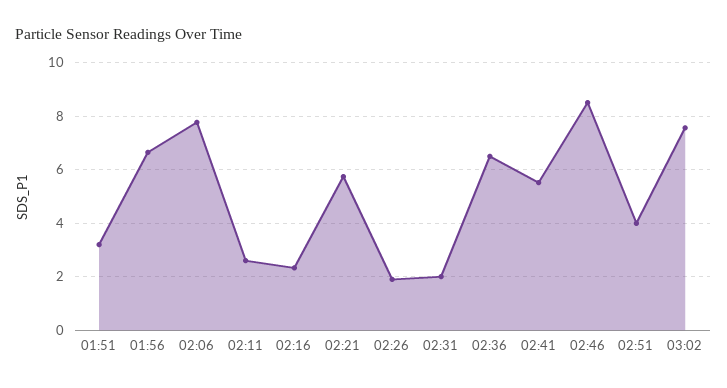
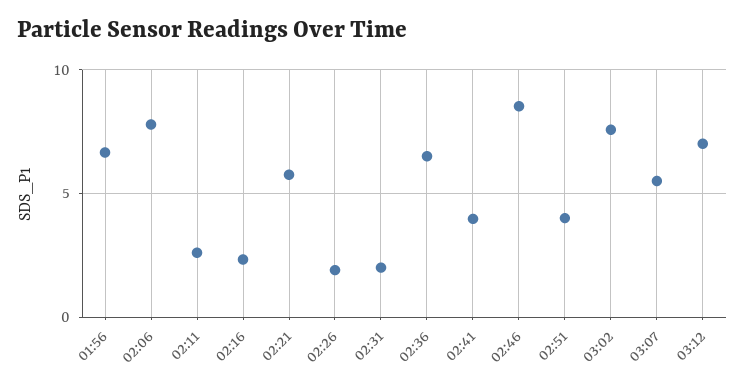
01:51: 3.25 -> none
02:41: 5.5 -> 4
03:07: none -> 5.5
03:12: none -> 7

